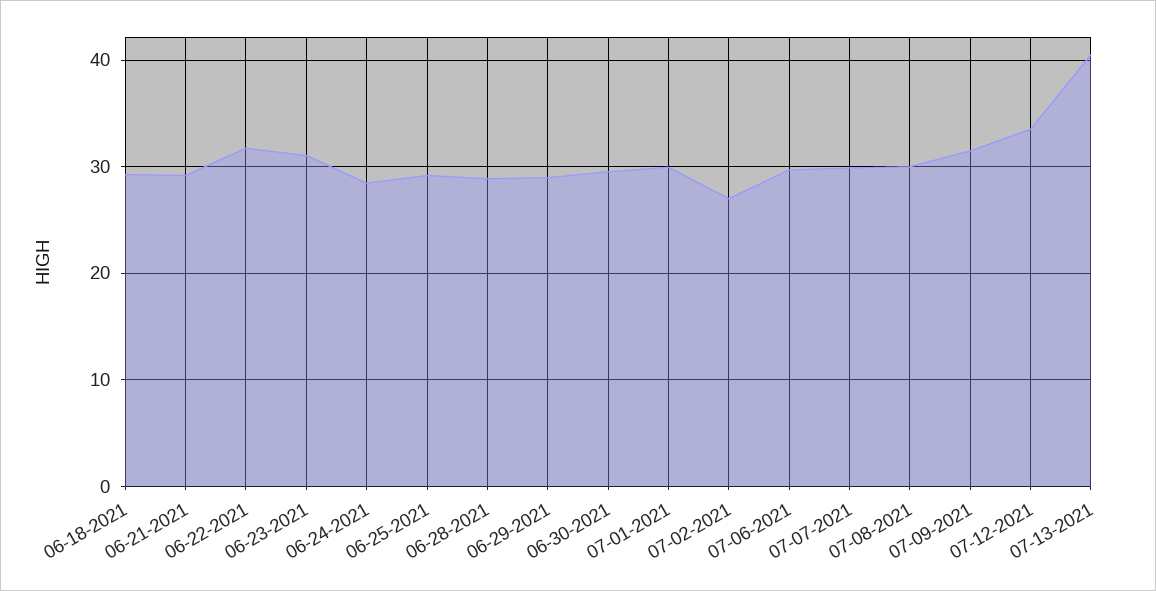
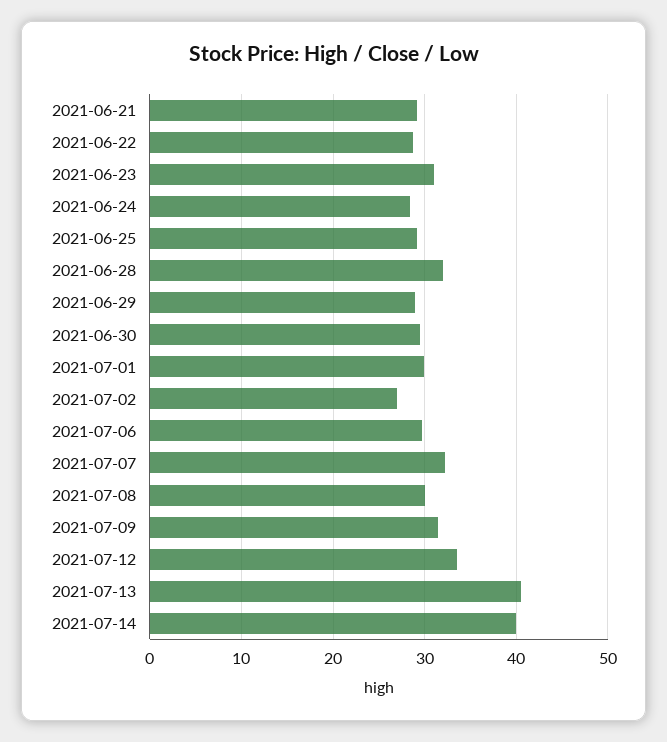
06-18-2021: 29 -> none
06-22-2021: 32 -> 29
06-28-2021: 29 -> 32
07-07-2021: 30 -> 32
2021-07-14: none -> 40

